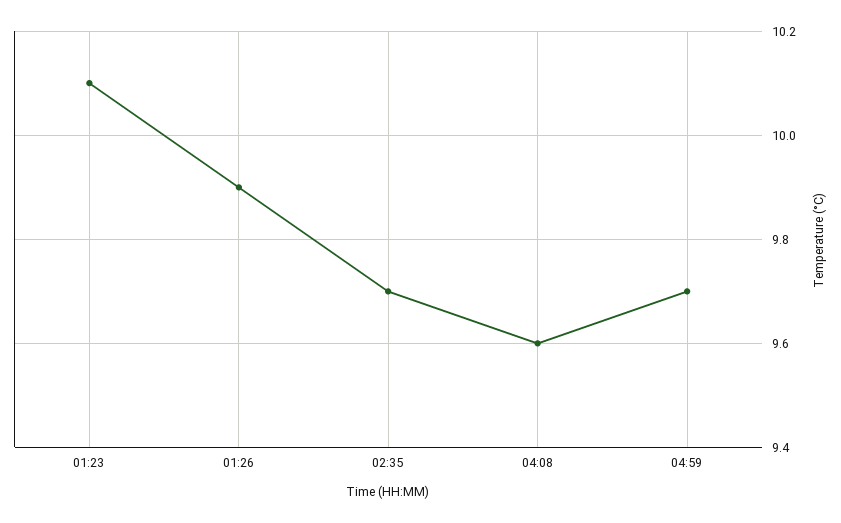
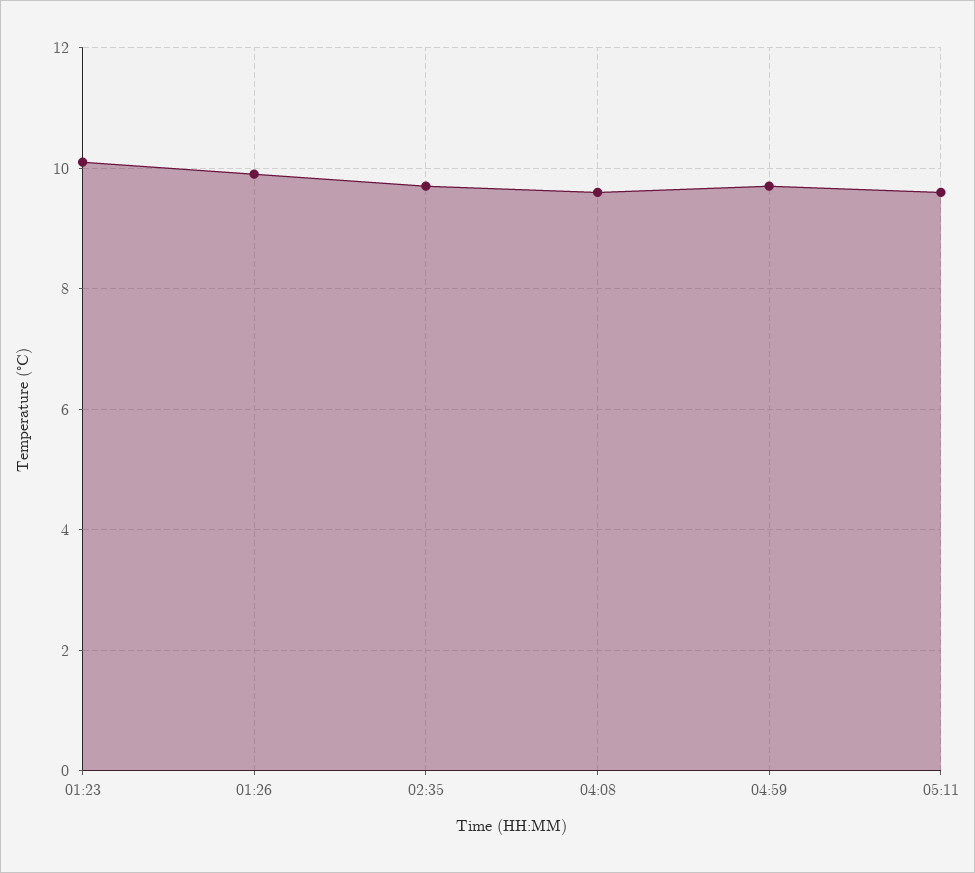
05:11: none -> 9.5

